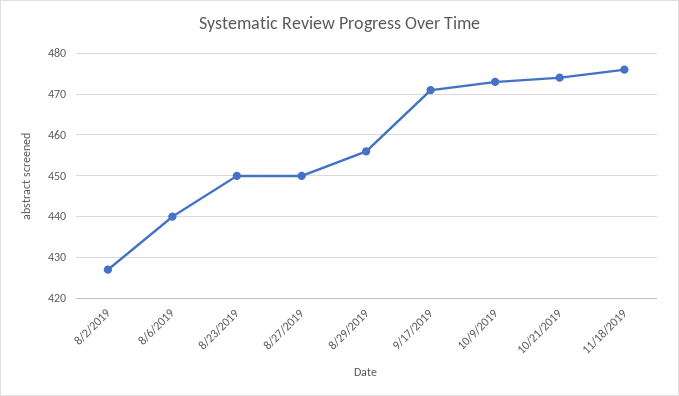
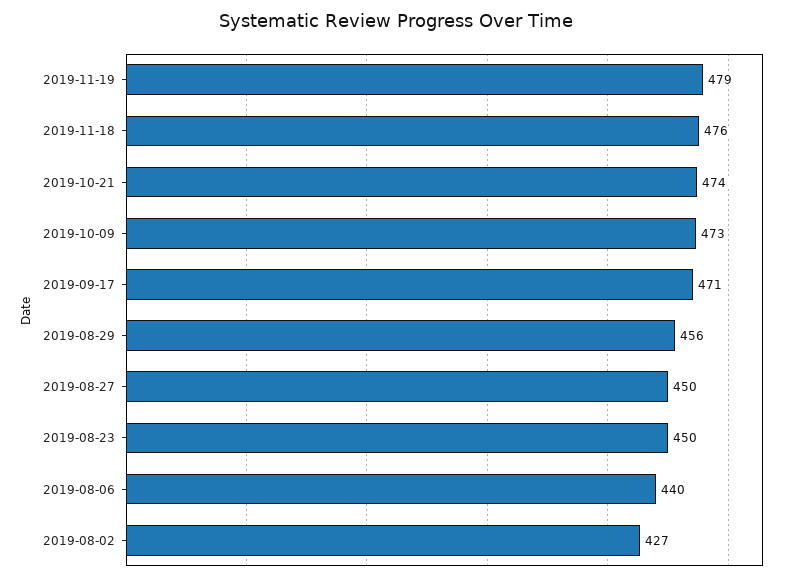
2019-11-19: none -> 479

